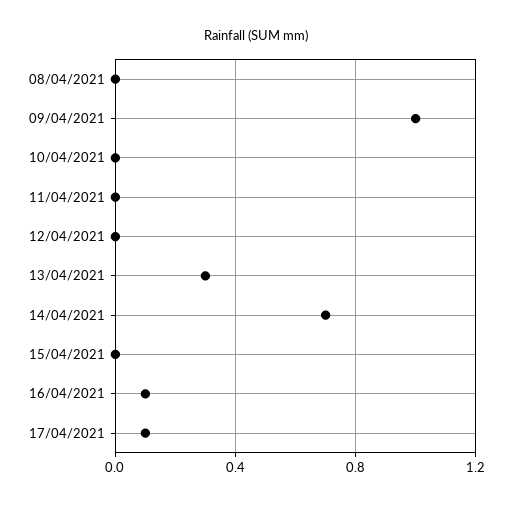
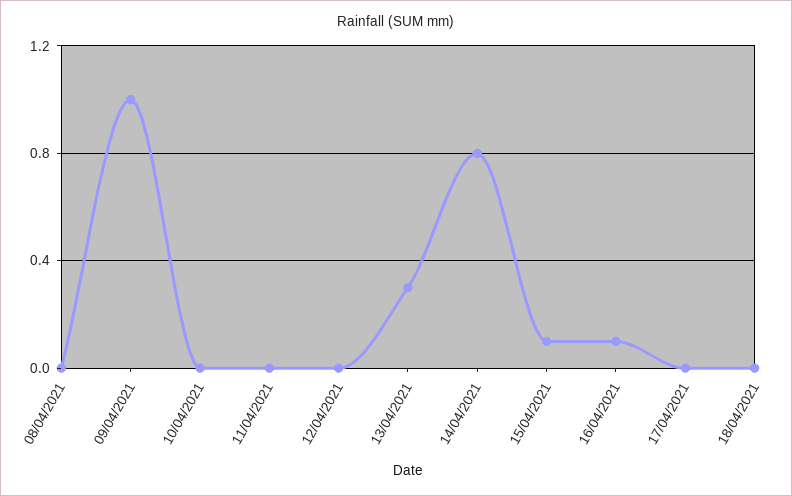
14/04/2021: 0.7 -> 0.8
15/04/2021: 0 -> 0.1
17/04/2021: 0.1 -> 0
18/04/2021: none -> 0

